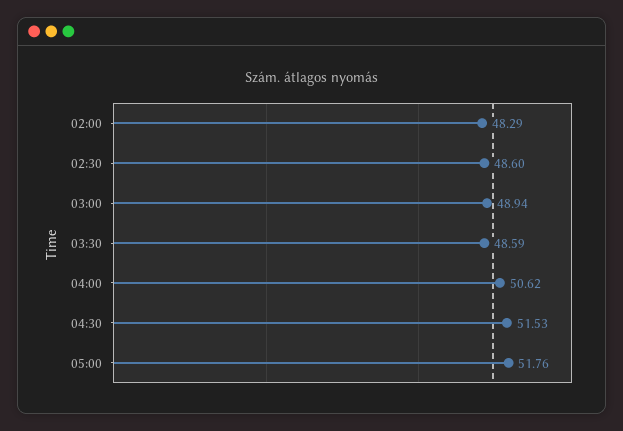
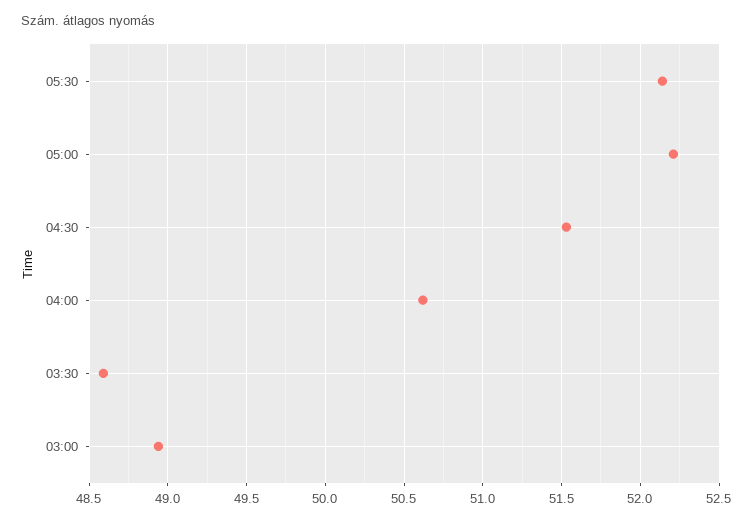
02:00: 48.29 -> none
02:30: 48.6 -> none
05:00: 51.76 -> 52.2
05:30: none -> 52.15

